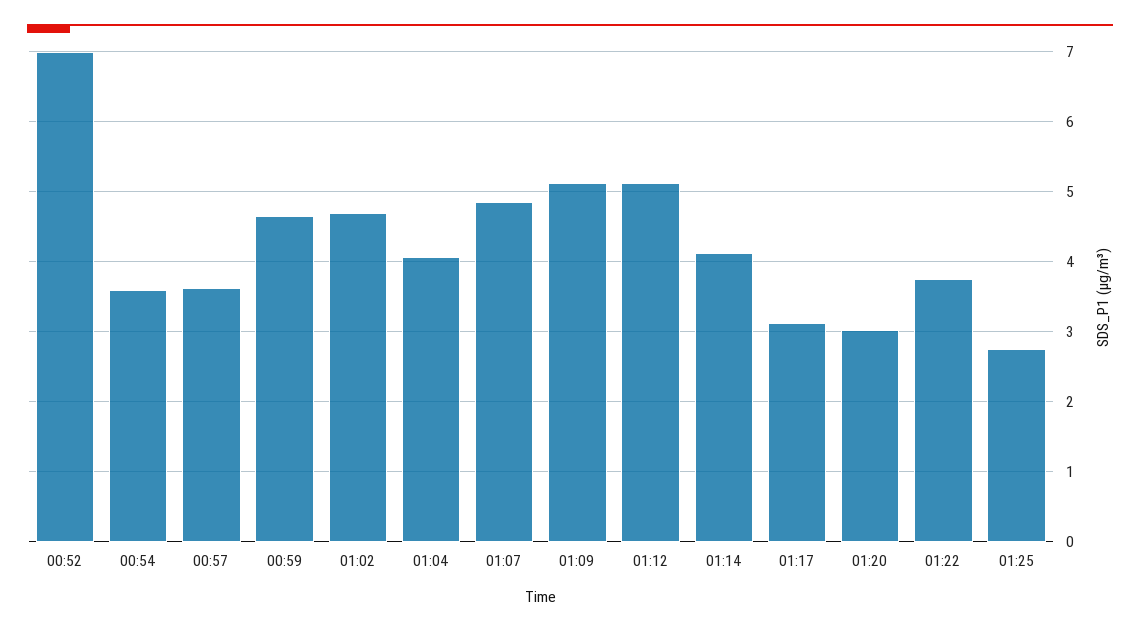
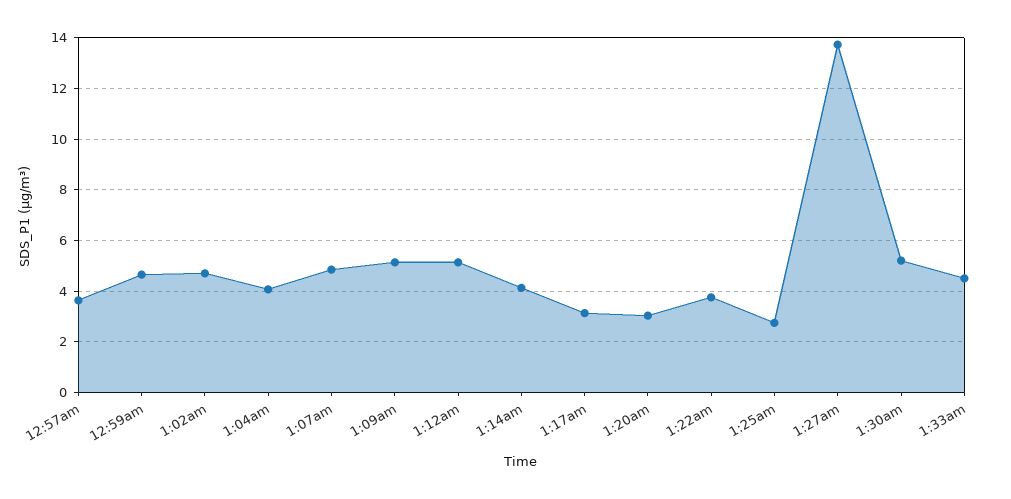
00:52: 7 -> none
00:54: 3.6 -> none
1:27am: none -> 13.75
1:30am: none -> 5.25
1:33am: none -> 4.5

